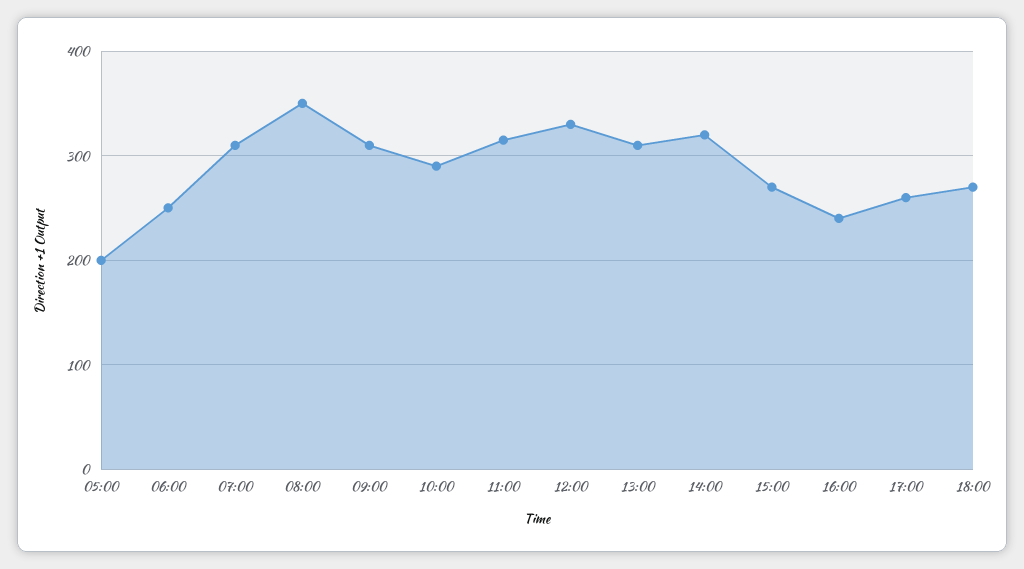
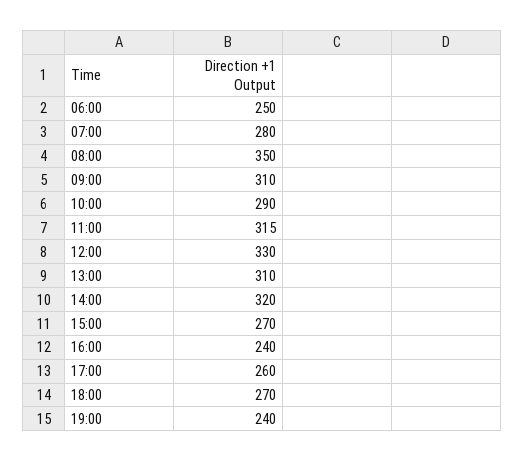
05:00: 200 -> none
07:00: 310 -> 280
19:00: none -> 240

